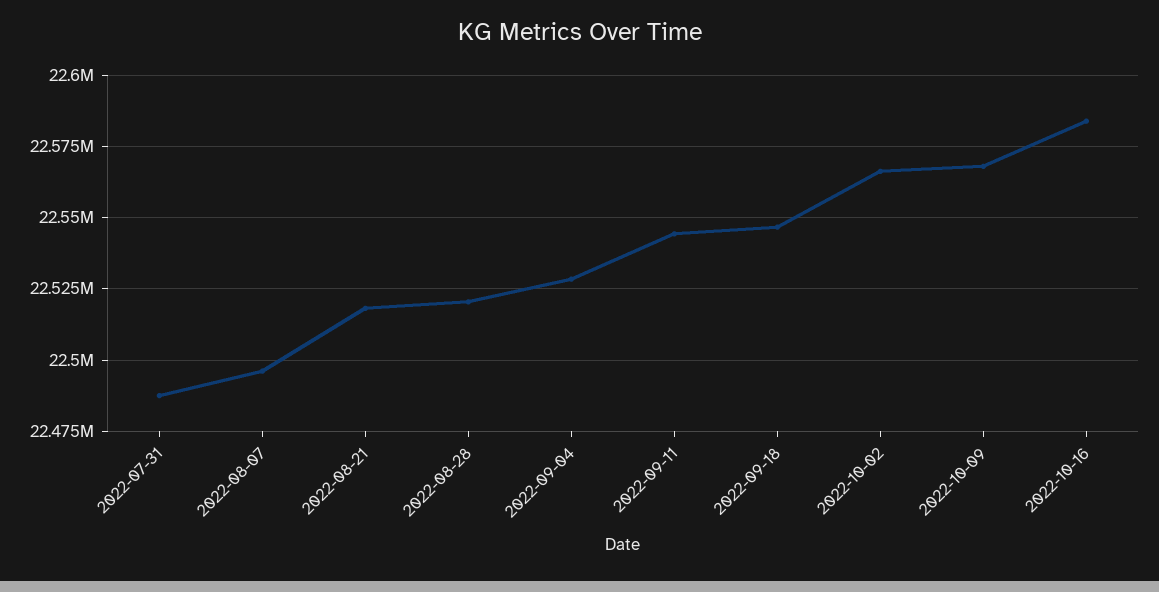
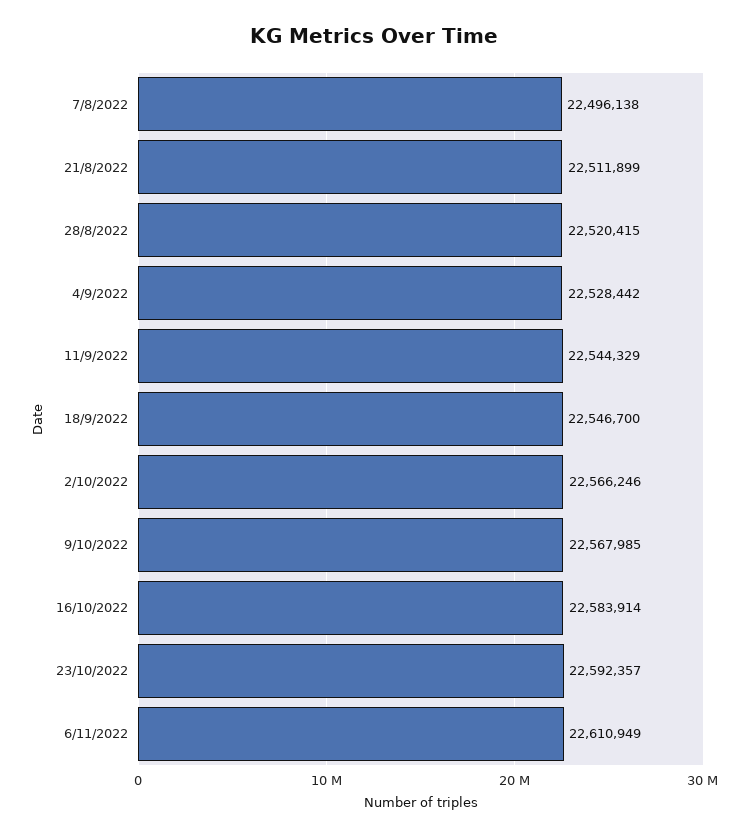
2022-07-31: 22487500 -> none
2022-08-21: 22517500 -> 22511899
23/10/2022: none -> 22592357
6/11/2022: none -> 22610949

